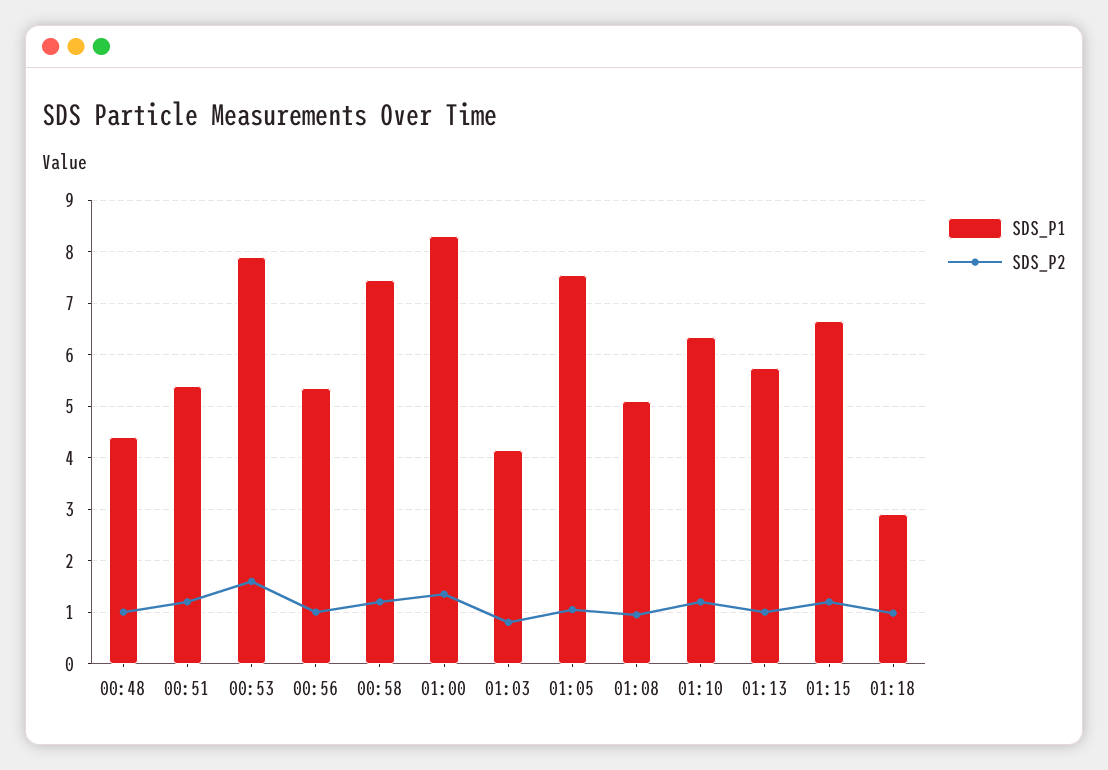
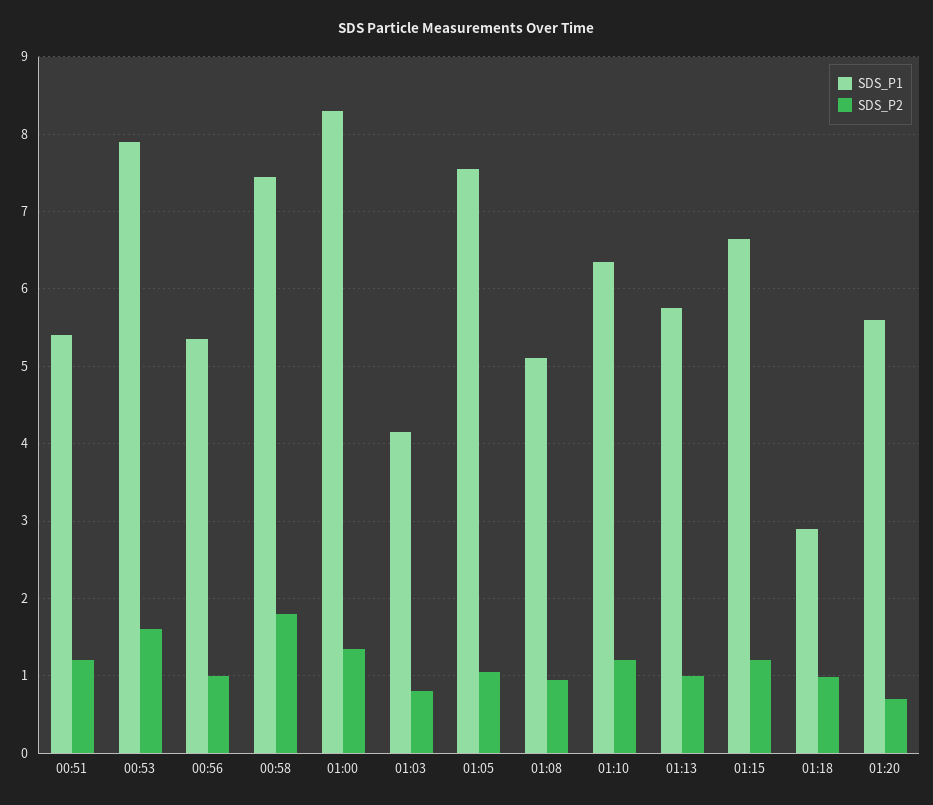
SDS_P1, 00:48: 4.4 -> none
SDS_P2, 00:48: 1 -> none
SDS_P2, 00:58: 1.2 -> 1.8
SDS_P1, 01:20: none -> 5.6
SDS_P2, 01:20: none -> 0.7

